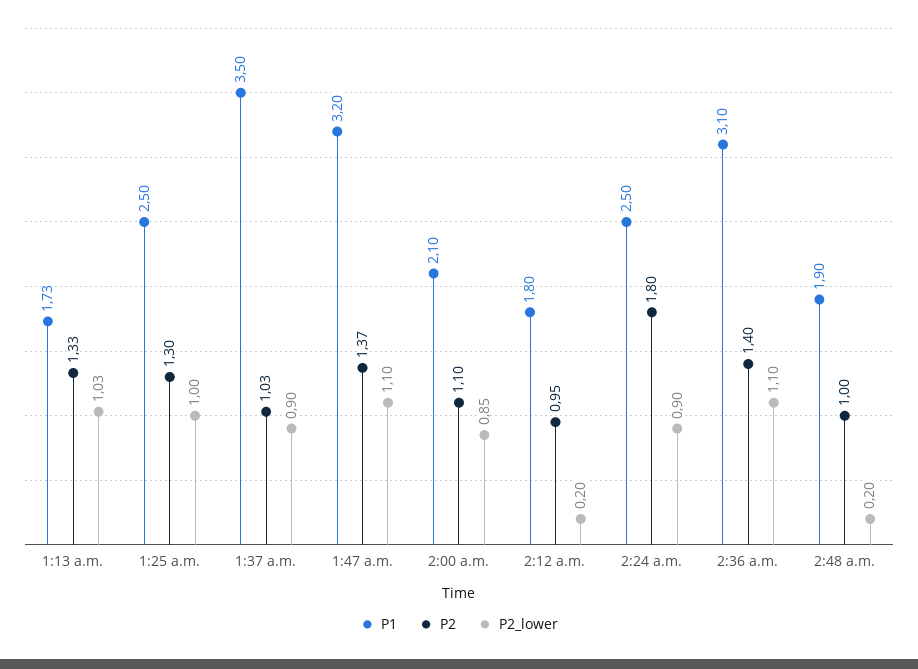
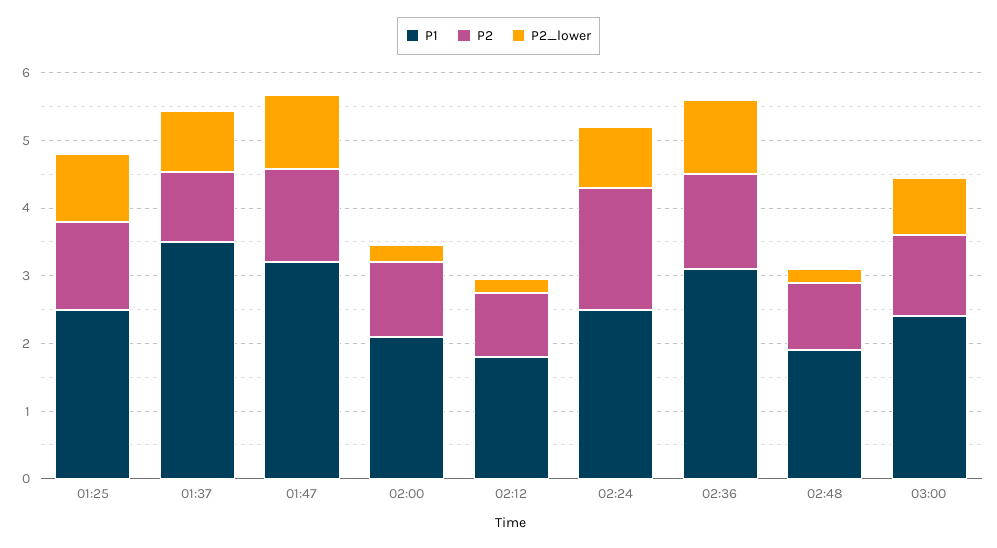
P1, 1:13 a.m.: 1.73 -> none
P2, 1:13 a.m.: 1.33 -> none
P2_lower, 1:13 a.m.: 1.03 -> none
P2_lower, 2:00 a.m.: 0.85 -> 0.2
P1, 03:00: none -> 2.4
P2, 03:00: none -> 1.2
P2_lower, 03:00: none -> 0.8

